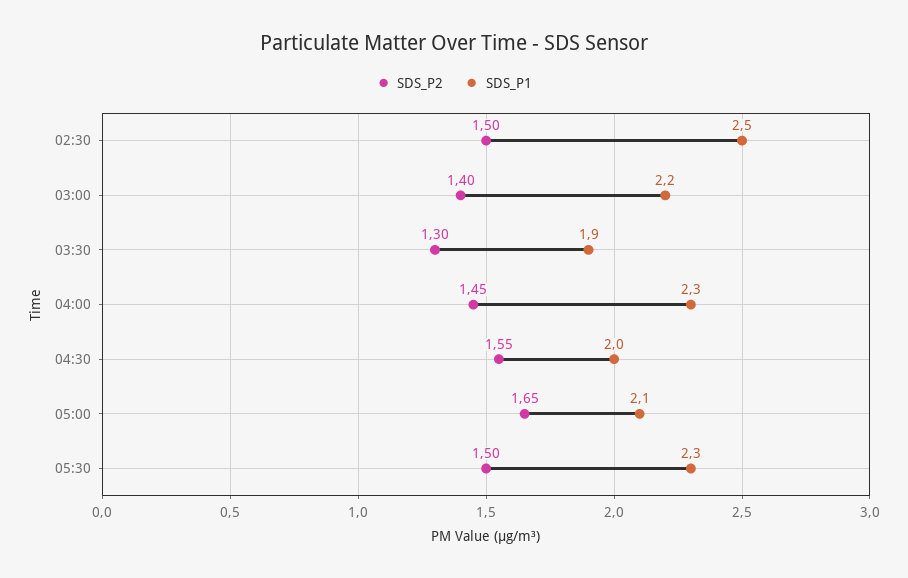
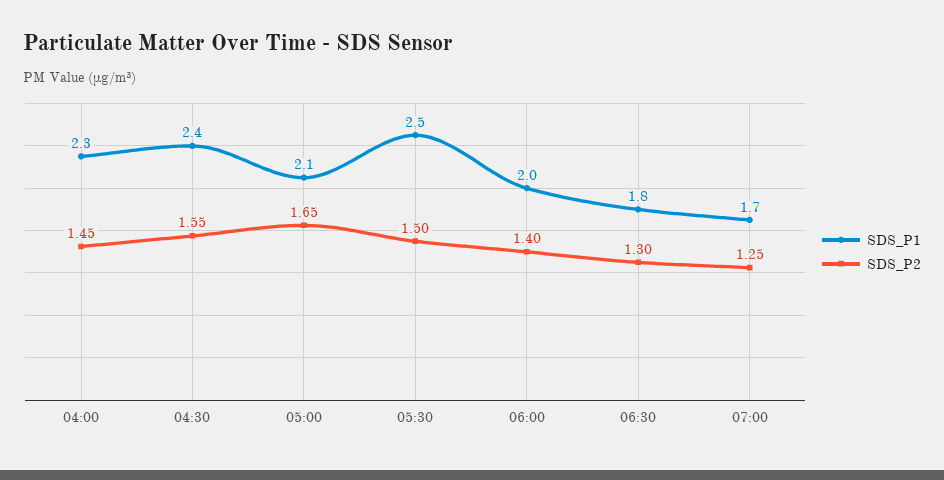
SDS_P2, 02:30: 1.5 -> none
SDS_P1, 02:30: 2.5 -> none
SDS_P2, 03:00: 1.4 -> none
SDS_P1, 03:00: 2.2 -> none
SDS_P2, 03:30: 1.3 -> none
SDS_P1, 03:30: 1.9 -> none
SDS_P1, 04:30: 2 -> 2.4
SDS_P1, 05:30: 2.3 -> 2.5
SDS_P1, 06:00: none -> 2
SDS_P2, 06:00: none -> 1.4
SDS_P1, 06:30: none -> 1.8
SDS_P2, 06:30: none -> 1.3
SDS_P1, 07:00: none -> 1.7
SDS_P2, 07:00: none -> 1.25

